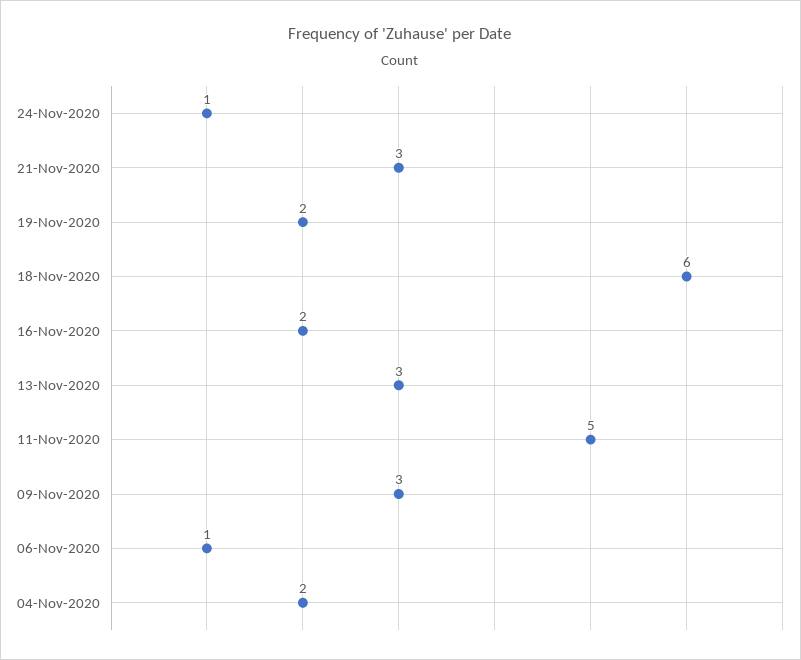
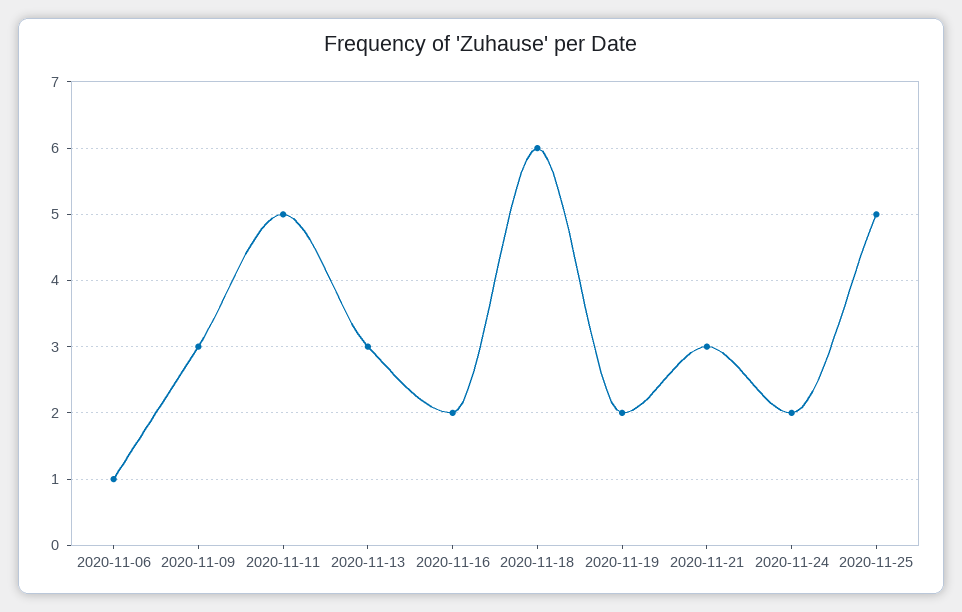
24-Nov-2020: 1 -> 2
04-Nov-2020: 2 -> none
2020-11-25: none -> 5

